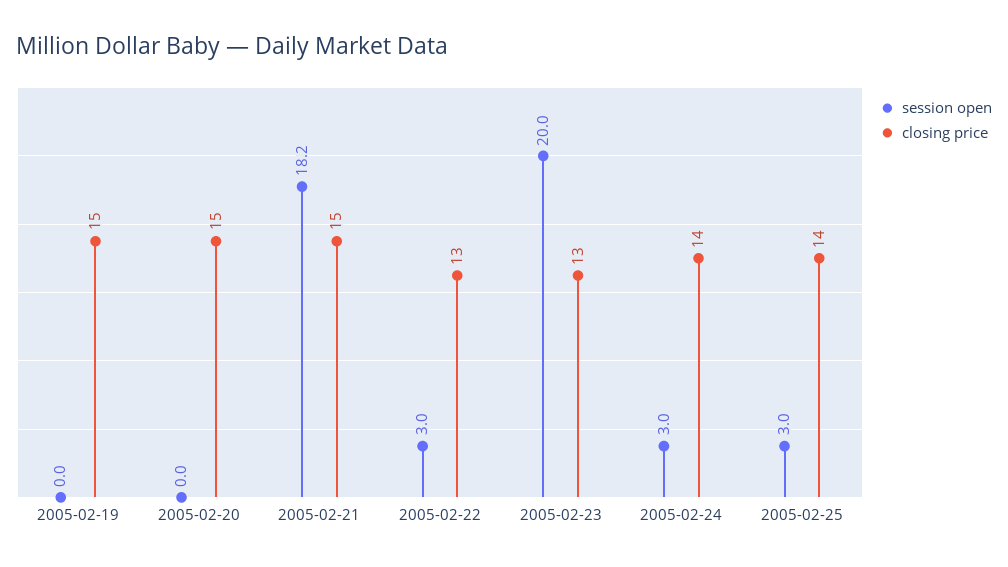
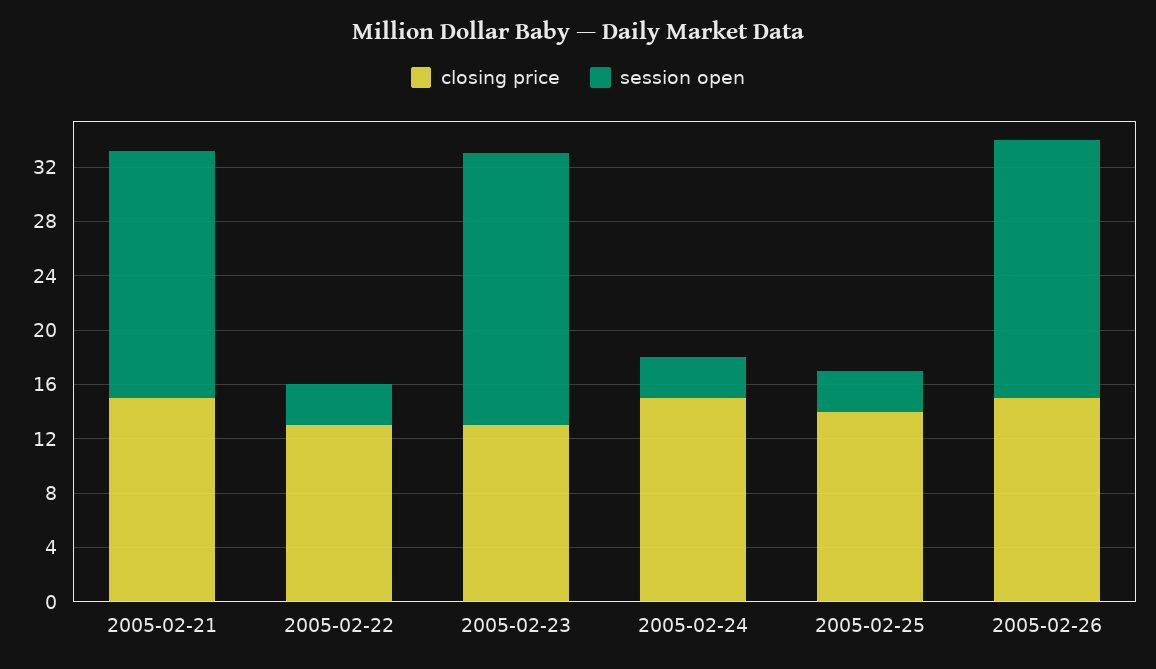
session open, 2005-02-19: 0 -> none
closing price, 2005-02-19: 15 -> none
session open, 2005-02-20: 0 -> none
closing price, 2005-02-20: 15 -> none
closing price, 2005-02-24: 14 -> 15
closing price, 2005-02-26: none -> 15
session open, 2005-02-26: none -> 19

